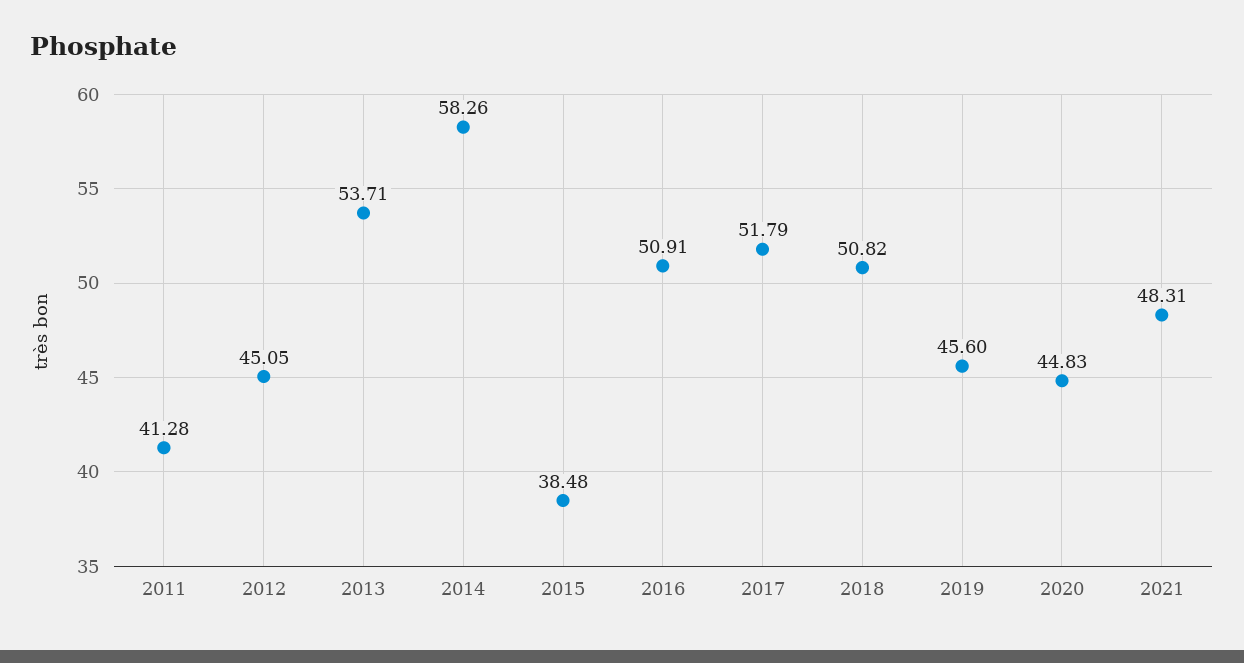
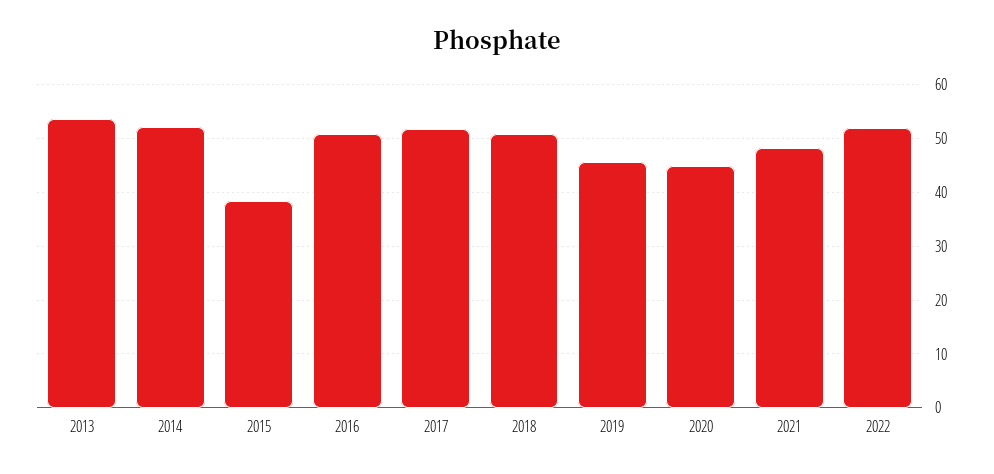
2011: 41.28 -> none
2012: 45.05 -> none
2014: 58.26 -> 52
2022: none -> 52

